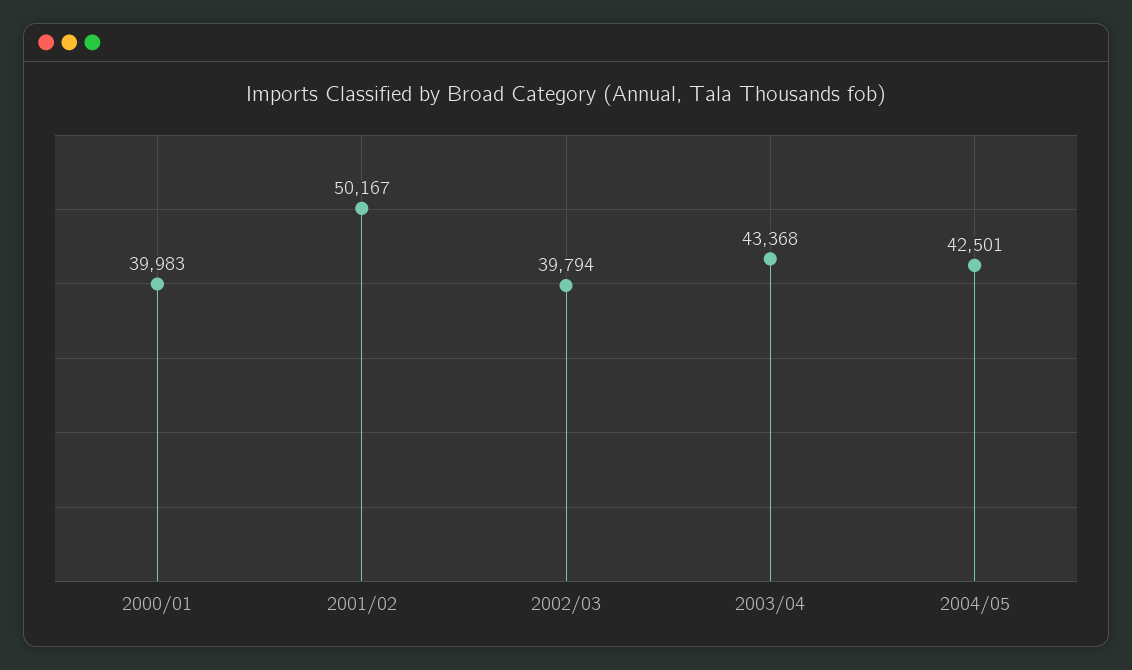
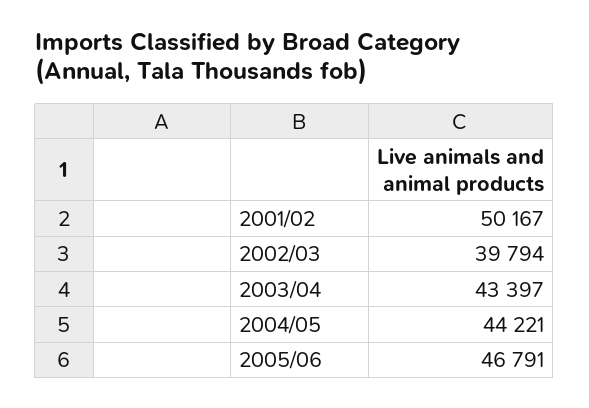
2000/01: 39983 -> none
2003/04: 43368 -> 43397
2004/05: 42501 -> 44221
2005/06: none -> 46791

